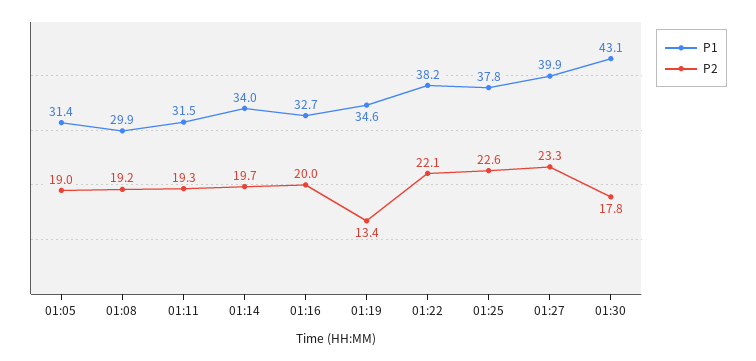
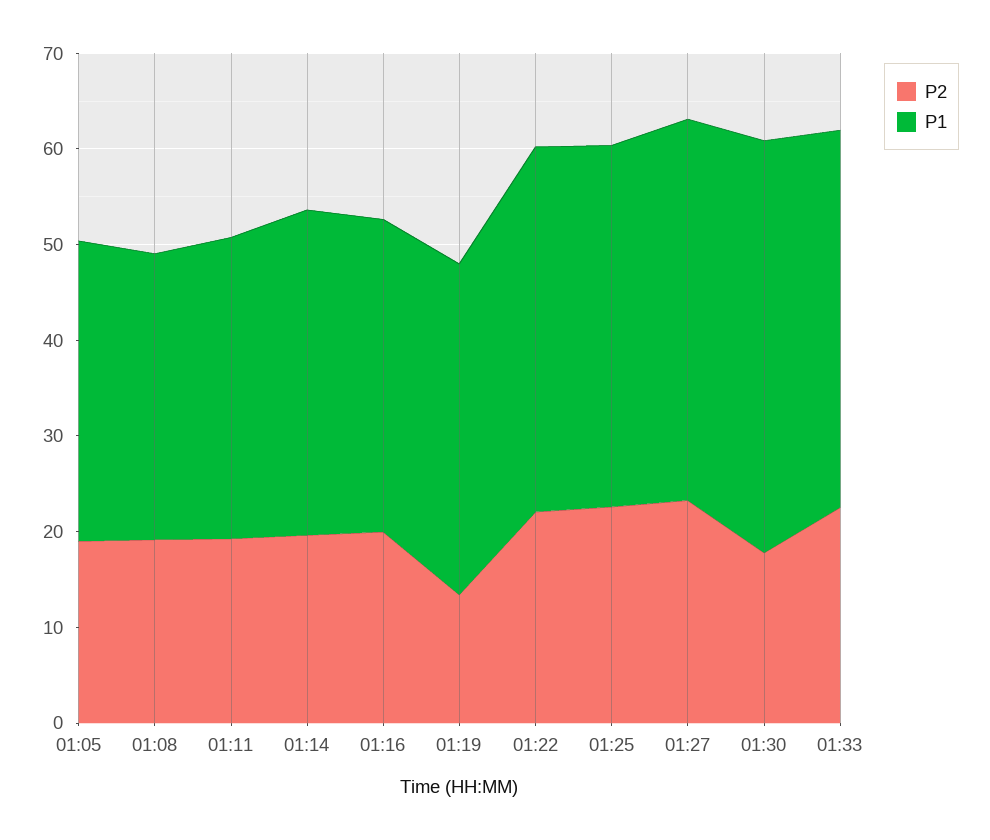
P2, 01:33: none -> 22
P1, 01:33: none -> 40

